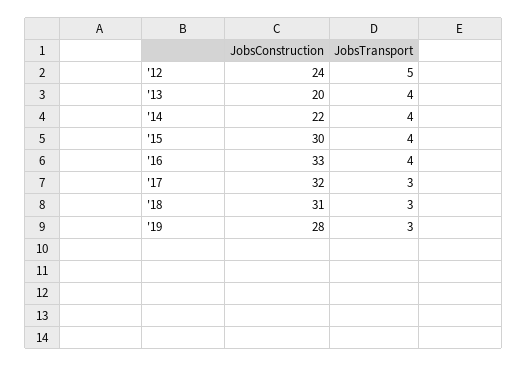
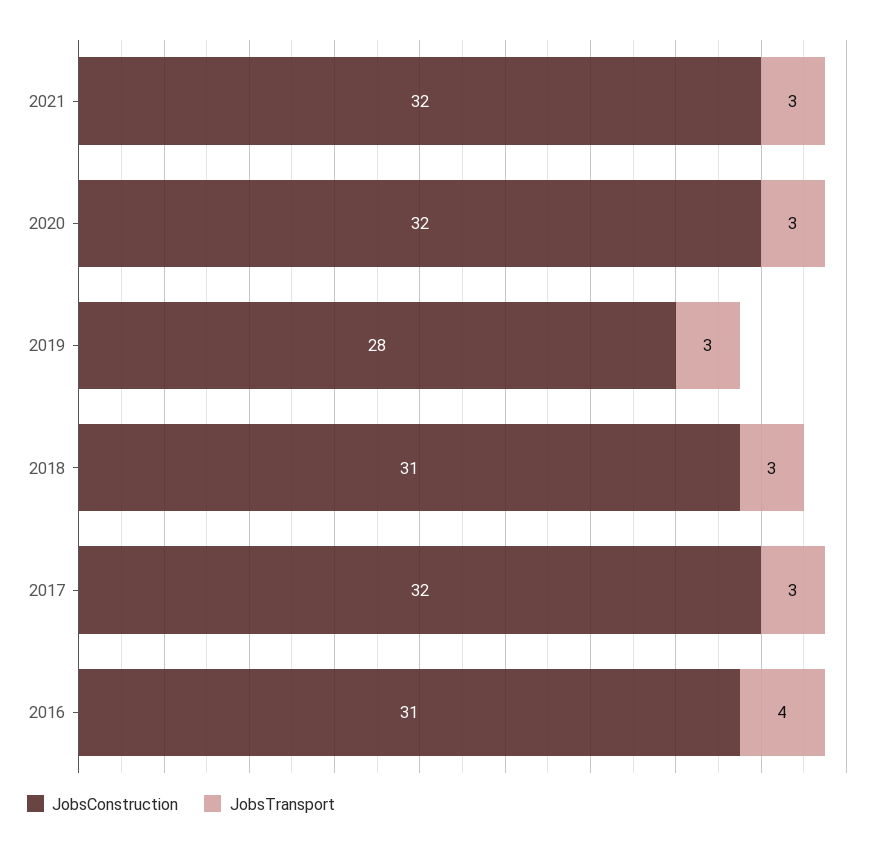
JobsConstruction, '12: 24 -> none
JobsTransport, '12: 5 -> none
JobsConstruction, '13: 20 -> none
JobsTransport, '13: 4 -> none
JobsConstruction, '14: 22 -> none
JobsTransport, '14: 4 -> none
JobsConstruction, '15: 30 -> none
JobsTransport, '15: 4 -> none
JobsConstruction, '16: 33 -> 31
JobsConstruction, 2021: none -> 32
JobsTransport, 2021: none -> 3
JobsConstruction, 2020: none -> 32
JobsTransport, 2020: none -> 3

